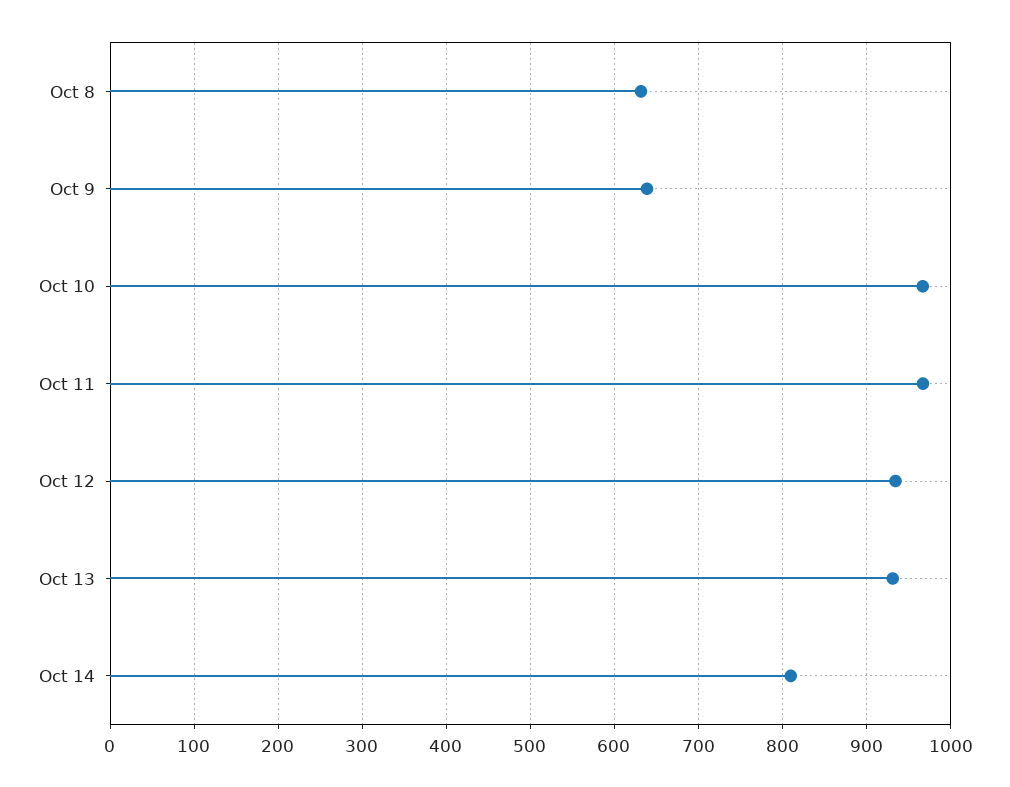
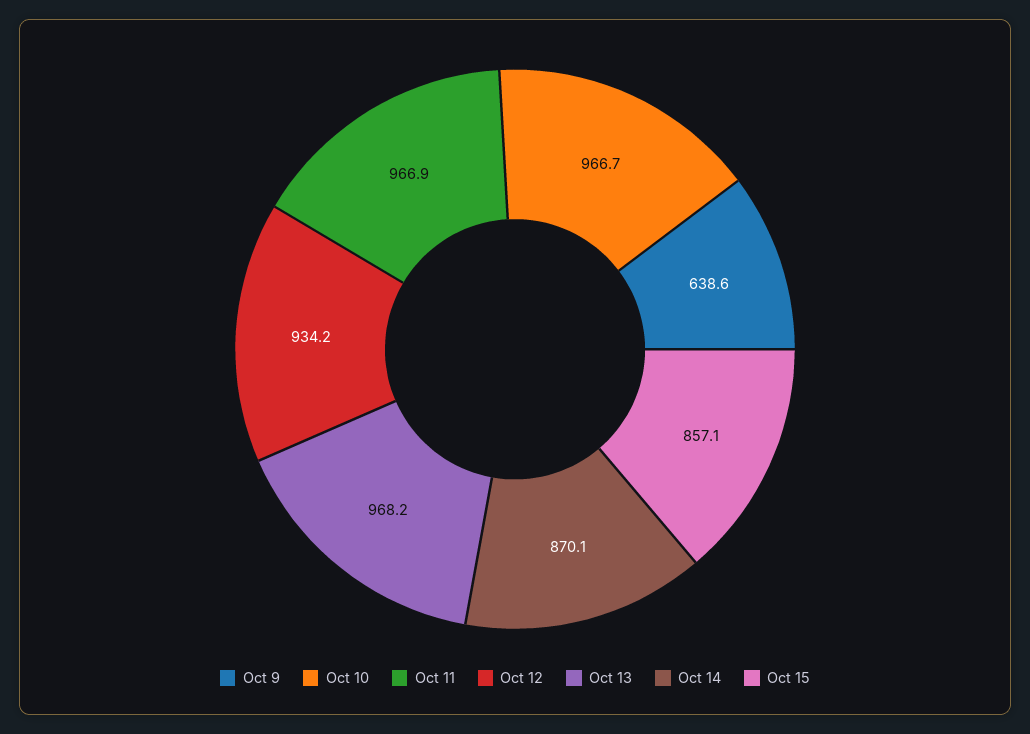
Oct 8: 630 -> none
Oct 13: 930 -> 968.2
Oct 14: 810 -> 870.1
Oct 15: none -> 857.1

